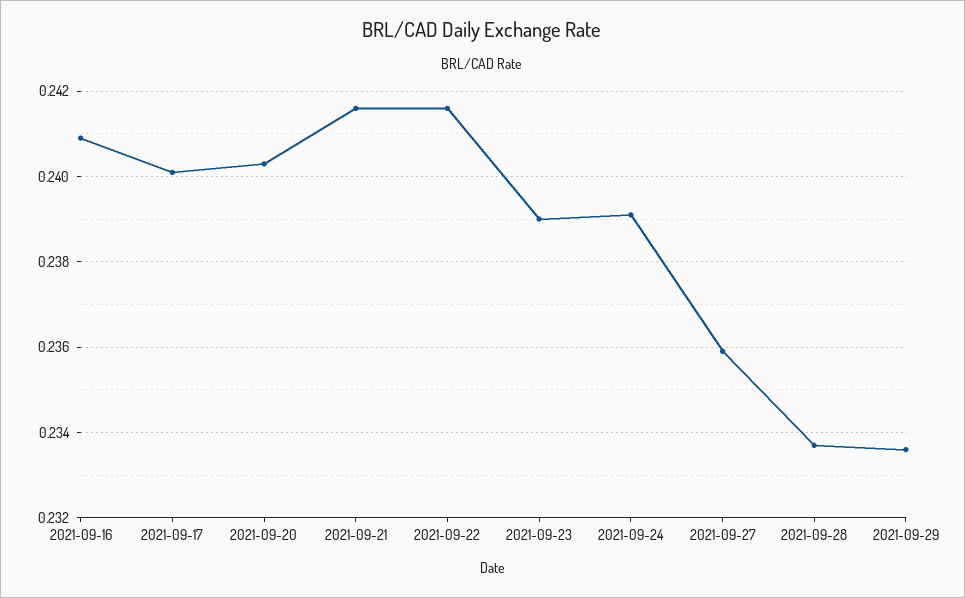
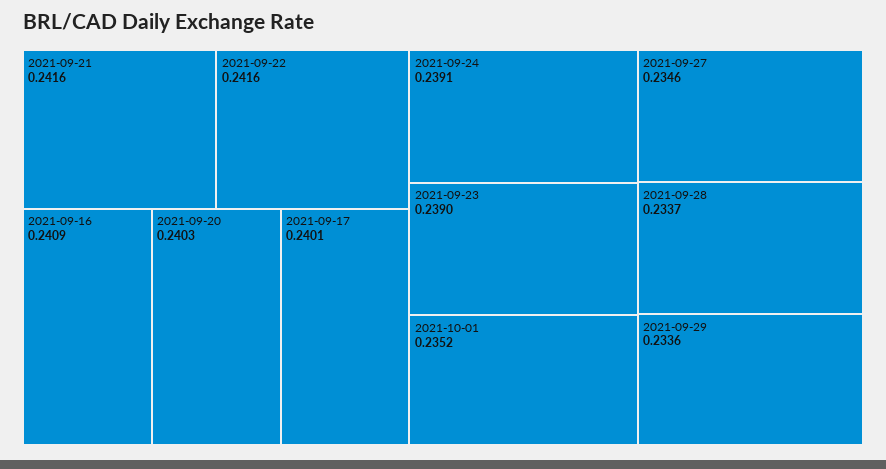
2021-09-27: 0.236 -> 0.2346
2021-10-01: none -> 0.2352

